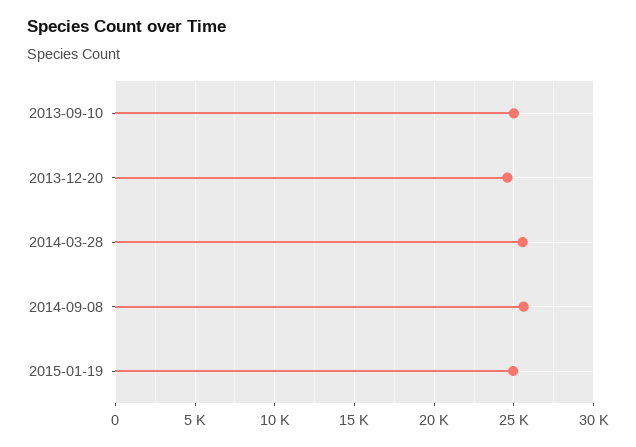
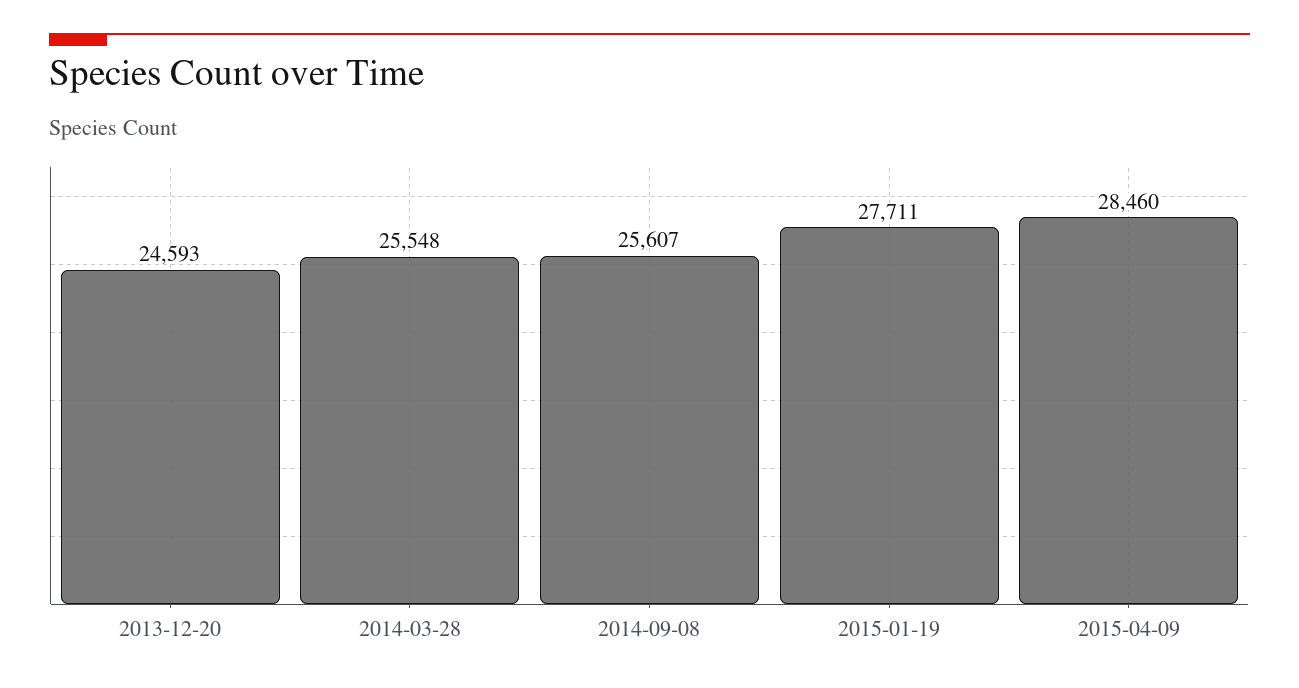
2013-09-10: 25000 -> none
2015-01-19: 25000 -> 27711
2015-04-09: none -> 28460

